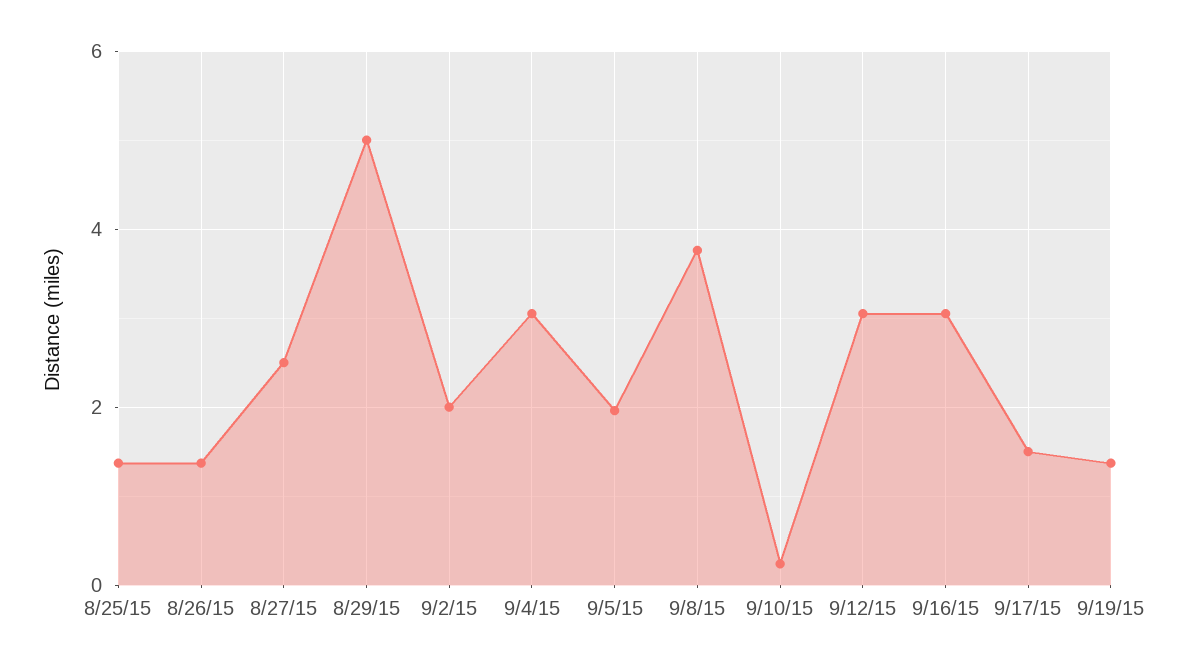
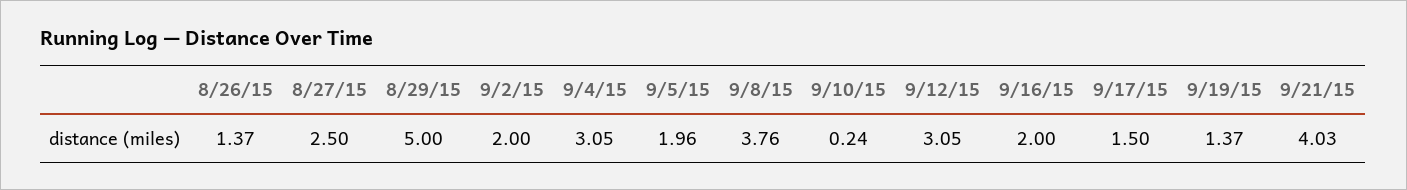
8/25/15: 1.4 -> none
9/16/15: 3 -> 2
9/21/15: none -> 4.03

